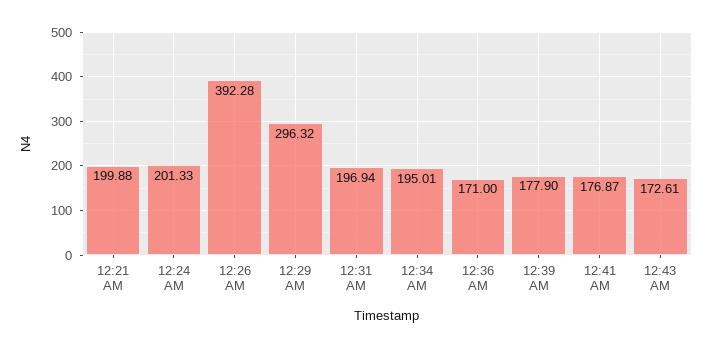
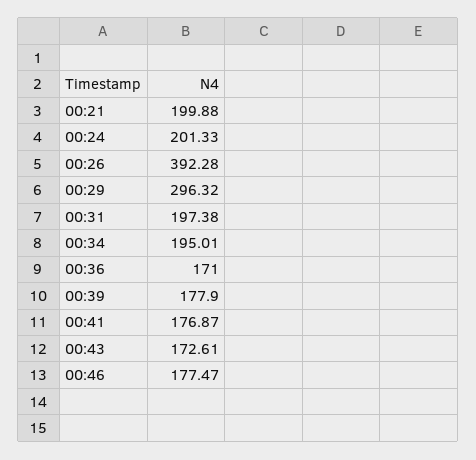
12:31 AM: 196.94 -> 197.38
00:46: none -> 177.47

